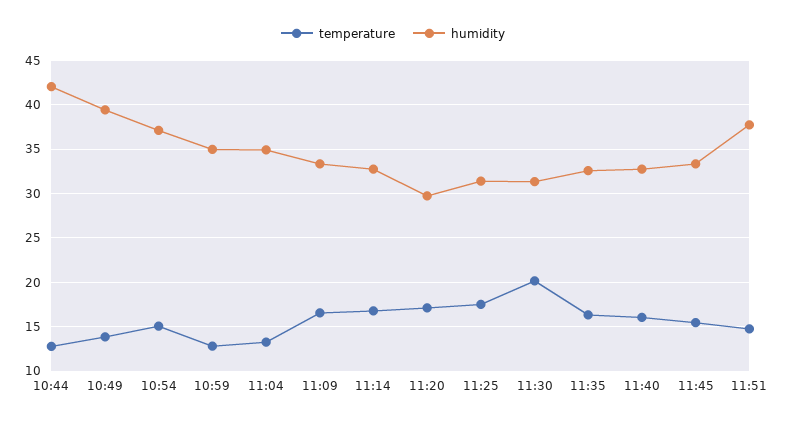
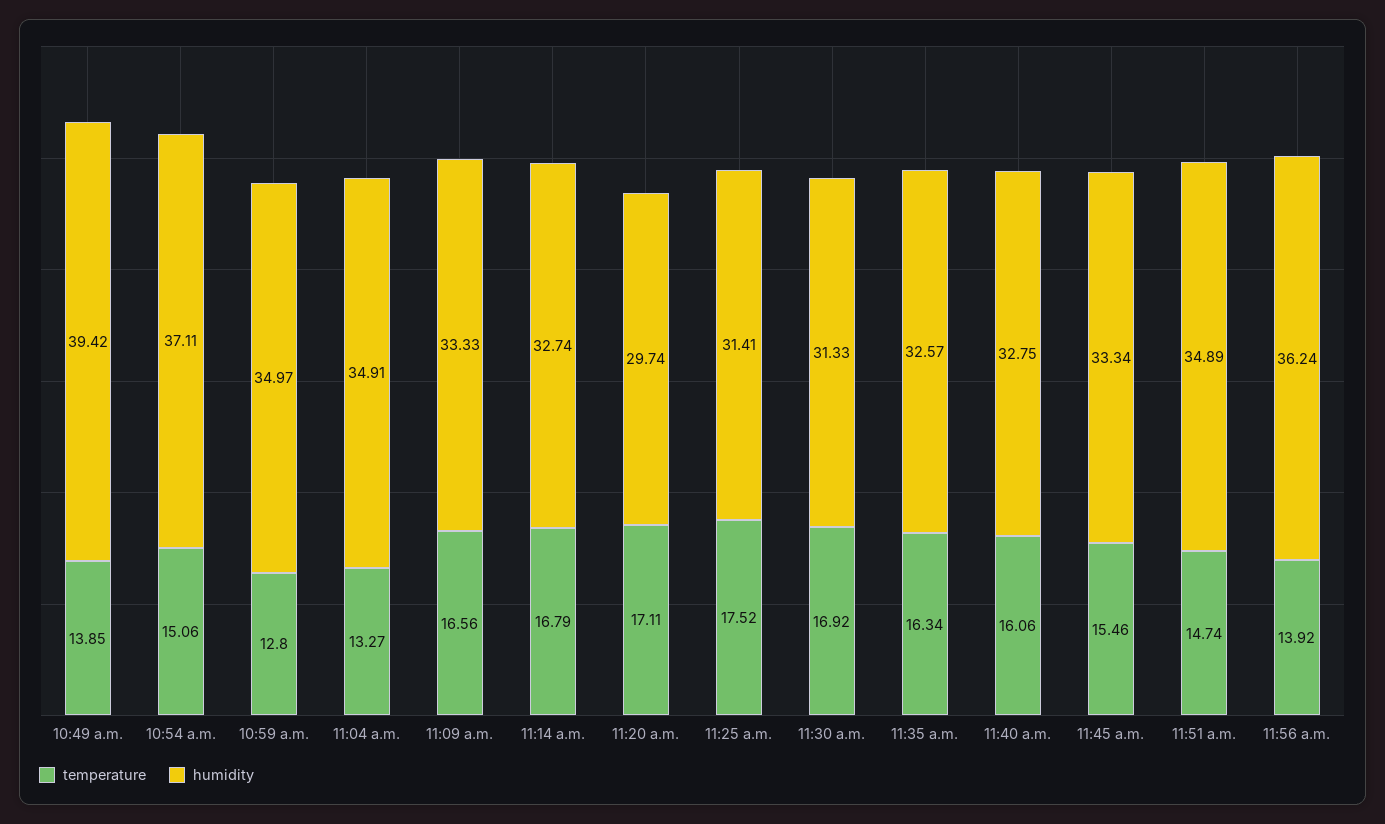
temperature, 10:44: 13 -> none
humidity, 10:44: 42 -> none
temperature, 11:30: 20 -> 16.92
humidity, 11:51: 38 -> 34.89
temperature, 11:56 a.m.: none -> 13.92
humidity, 11:56 a.m.: none -> 36.24

